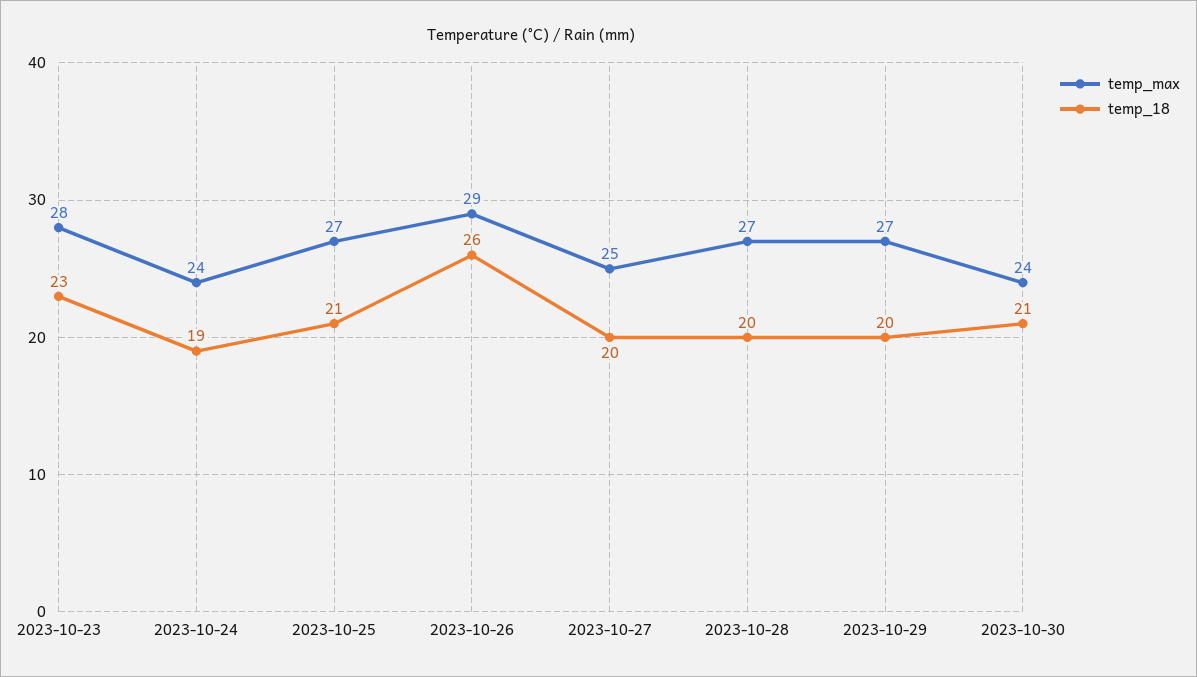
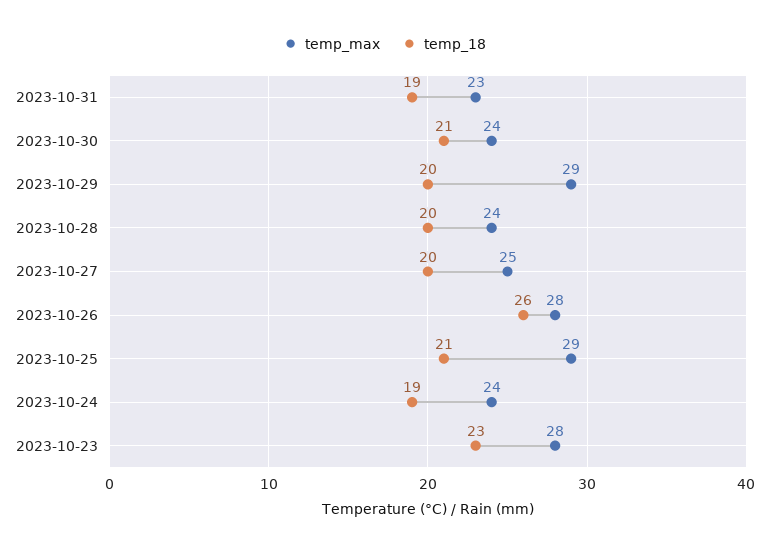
temp_max, 2023-10-25: 27 -> 29
temp_max, 2023-10-26: 29 -> 28
temp_max, 2023-10-28: 27 -> 24
temp_max, 2023-10-29: 27 -> 29
temp_max, 2023-10-31: none -> 23
temp_18, 2023-10-31: none -> 19

